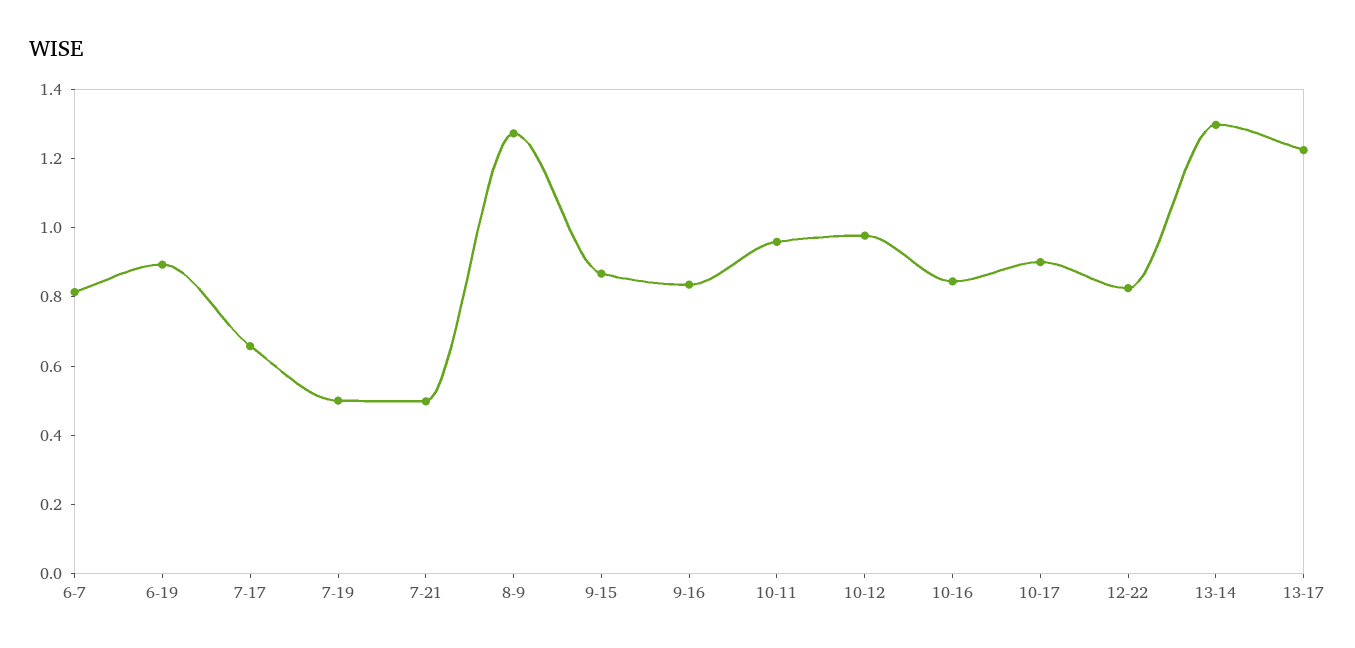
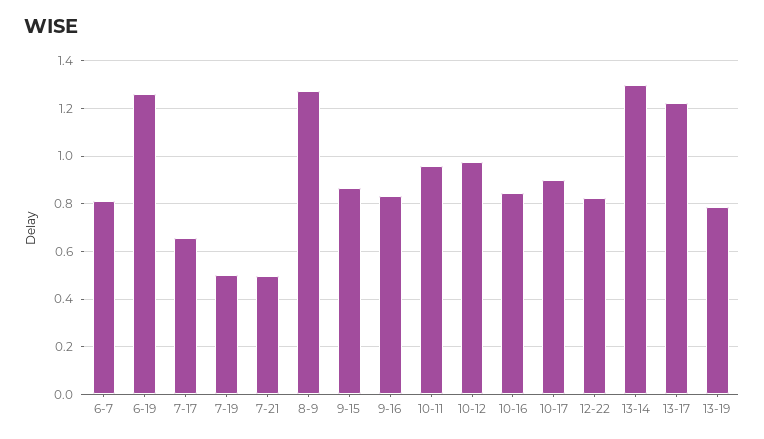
6-19: 0.9 -> 1.25
13-19: none -> 0.8

